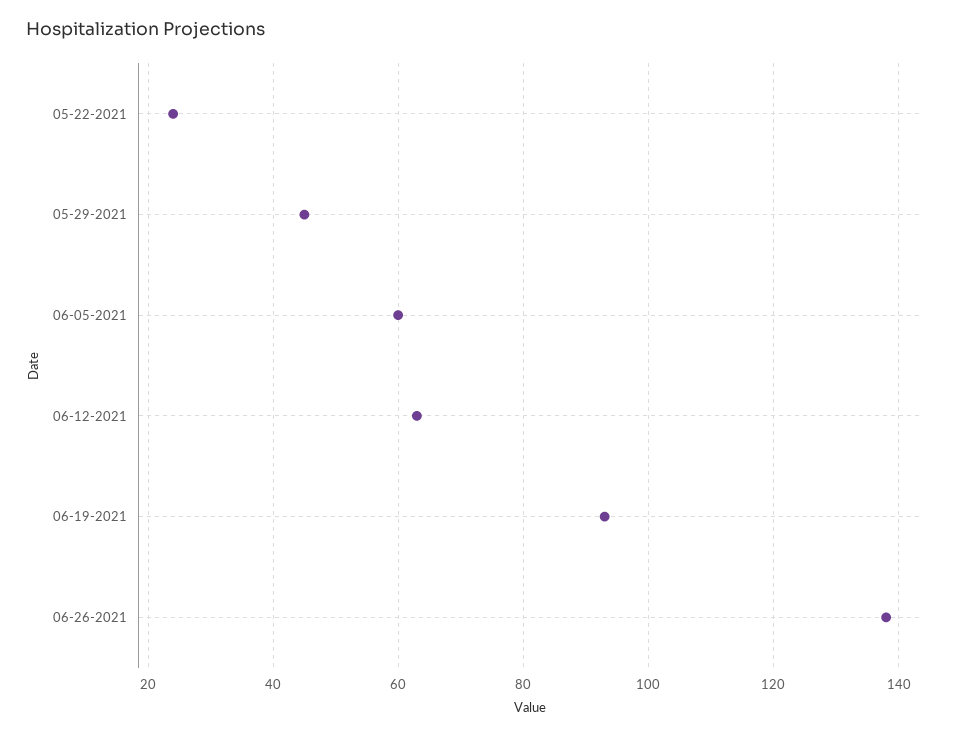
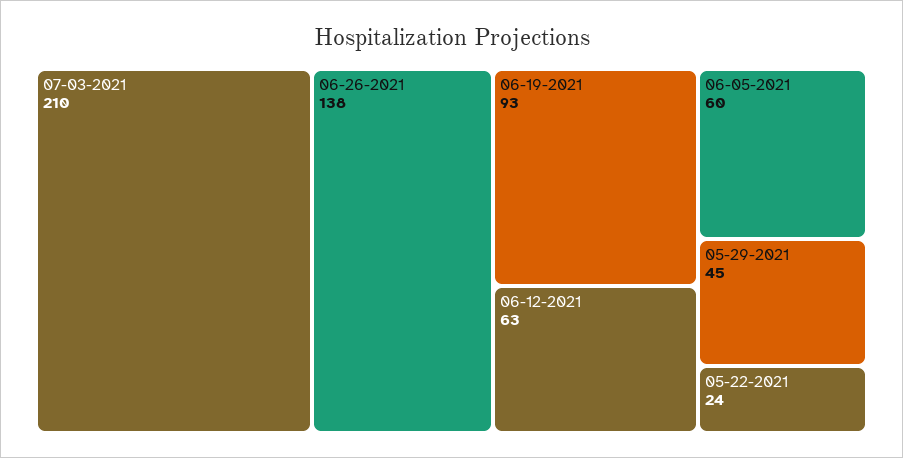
07-03-2021: none -> 210

